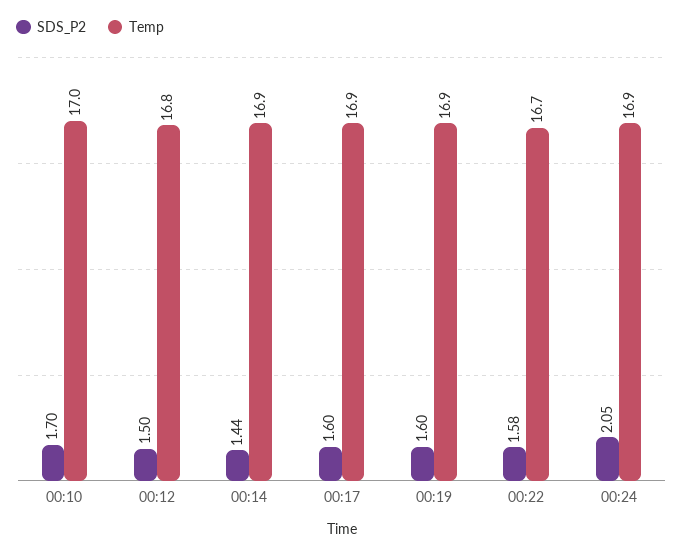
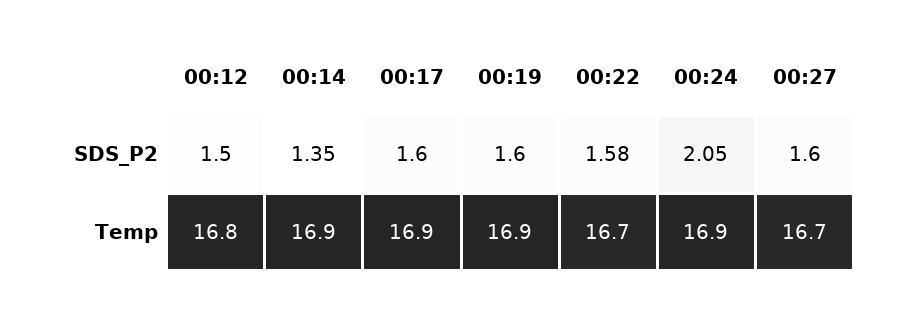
SDS_P2, 00:10: 1.7 -> none
Temp, 00:10: 17 -> none
SDS_P2, 00:14: 1.44 -> 1.35
SDS_P2, 00:27: none -> 1.6
Temp, 00:27: none -> 16.7

